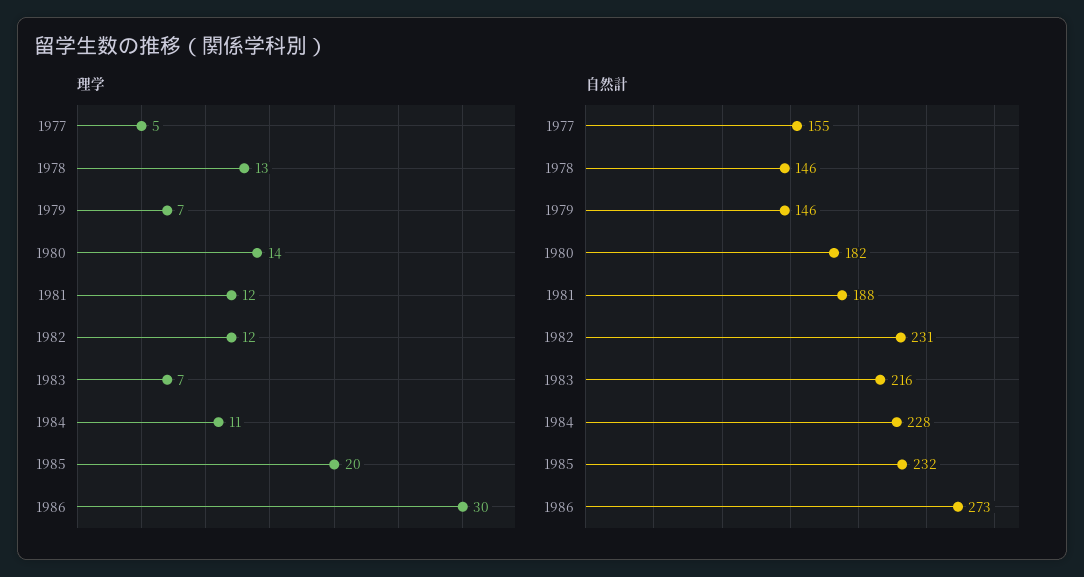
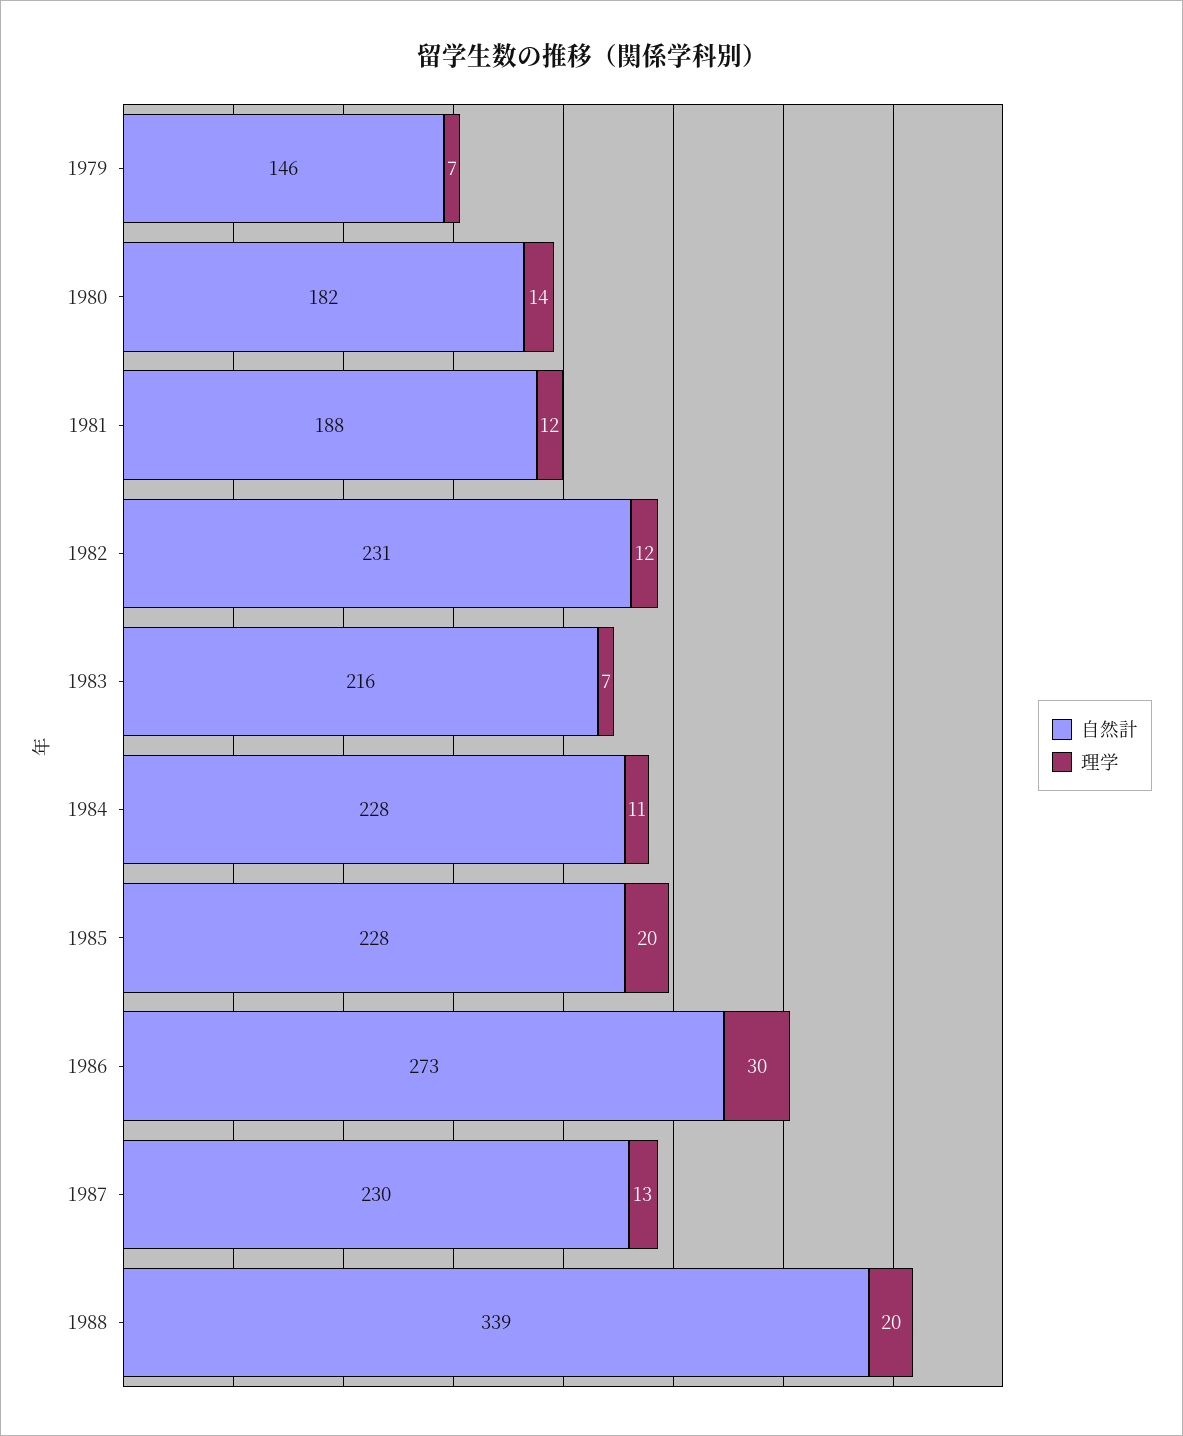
理学, 1977: 5 -> none
理学, 1978: 13 -> none
自然計, 1977: 155 -> none
自然計, 1978: 146 -> none
自然計, 1985: 232 -> 228
自然計, 1987: none -> 230
理学, 1987: none -> 13
自然計, 1988: none -> 339
理学, 1988: none -> 20

